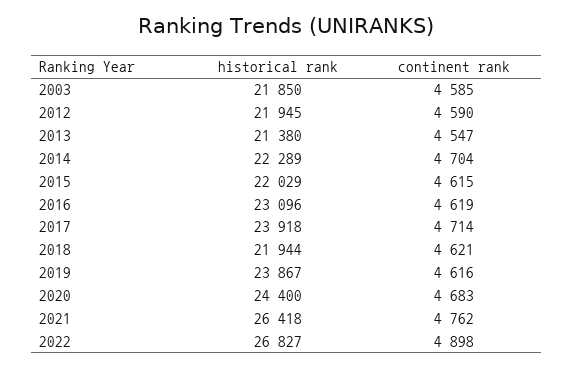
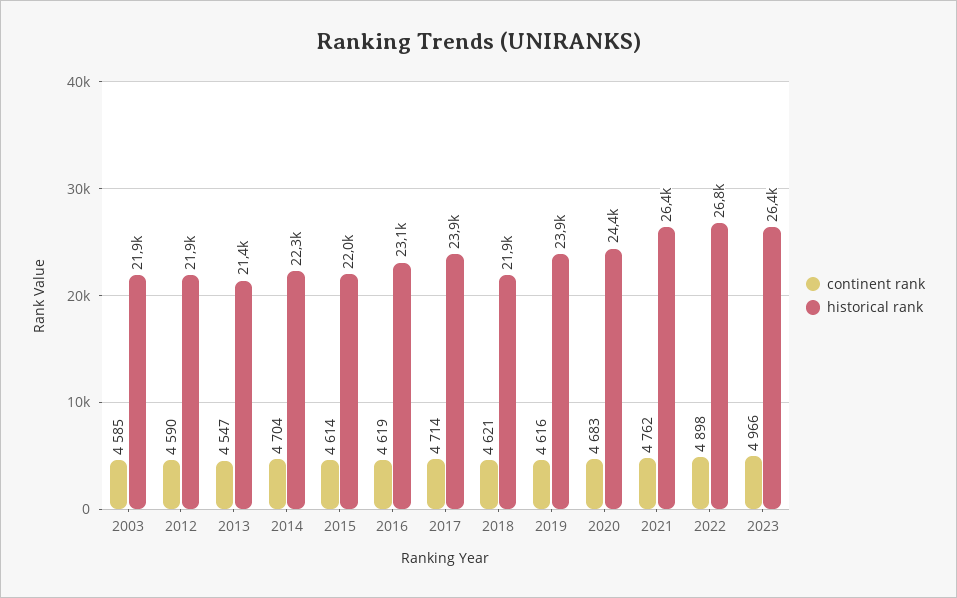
continent rank, 2015: 4615 -> 4614
continent rank, 2023: none -> 4966
historical rank, 2023: none -> 26400

